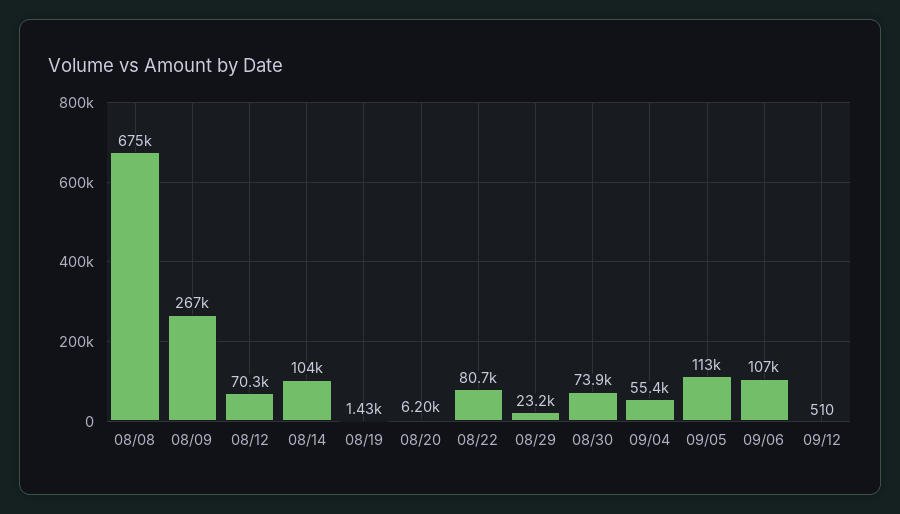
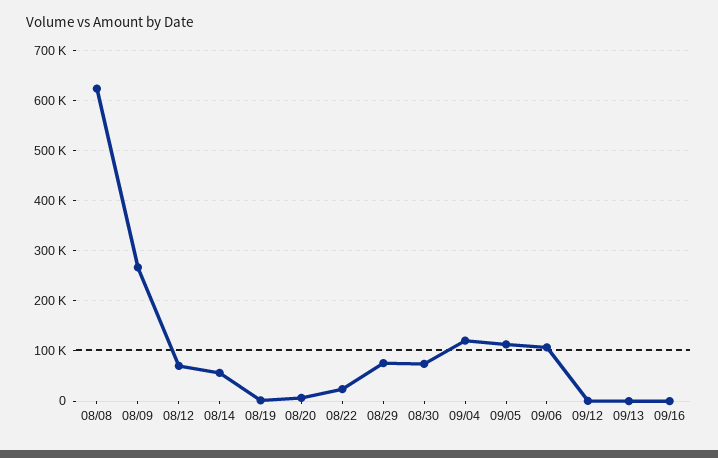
08/08: 675000 -> 620000
08/14: 104000 -> 60000
08/22: 80700 -> 20000
08/29: 23200 -> 80000
09/04: 55400 -> 120000
09/13: none -> 0
09/16: none -> 0

